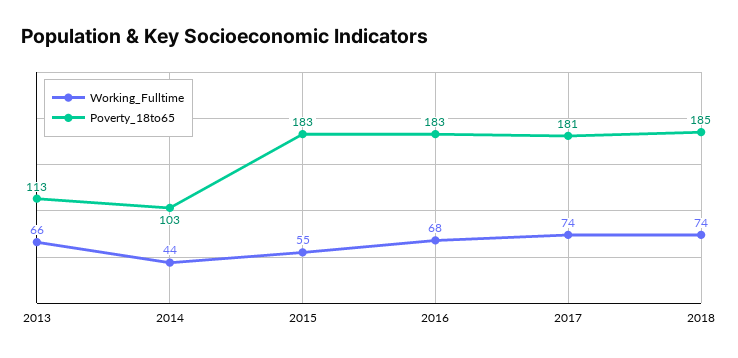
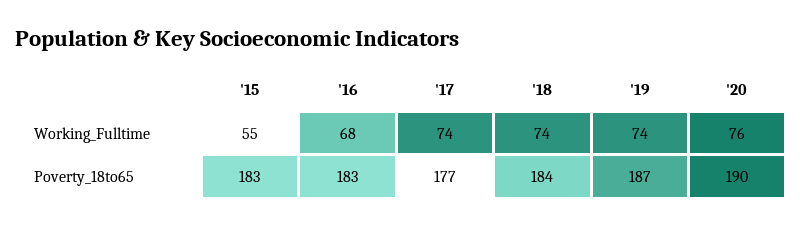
Working_Fulltime, 2013: 66 -> none
Poverty_18to65, 2013: 113 -> none
Working_Fulltime, 2014: 44 -> none
Poverty_18to65, 2014: 103 -> none
Poverty_18to65, 2017: 181 -> 177
Poverty_18to65, 2018: 185 -> 184
Working_Fulltime, '19: none -> 74
Working_Fulltime, '20: none -> 76
Poverty_18to65, '19: none -> 187
Poverty_18to65, '20: none -> 190

